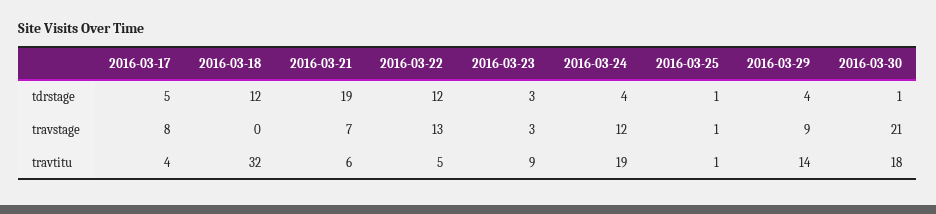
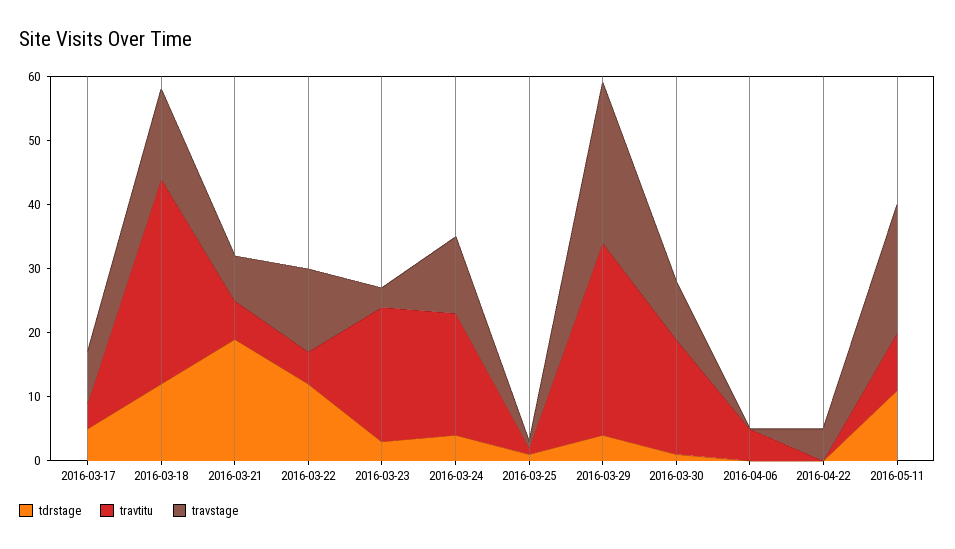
travstage, 2016-03-18: 0 -> 15
travstage, 2016-03-29: 9 -> 25
travstage, 2016-03-30: 21 -> 10
travtitu, 2016-03-23: 9 -> 20
travtitu, 2016-03-29: 14 -> 30
tdrstage, 2016-04-06: none -> 0
travtitu, 2016-04-06: none -> 5
travstage, 2016-04-06: none -> 0
tdrstage, 2016-04-22: none -> 0
travtitu, 2016-04-22: none -> 0
travstage, 2016-04-22: none -> 5
tdrstage, 2016-05-11: none -> 10
travtitu, 2016-05-11: none -> 10
travstage, 2016-05-11: none -> 20

